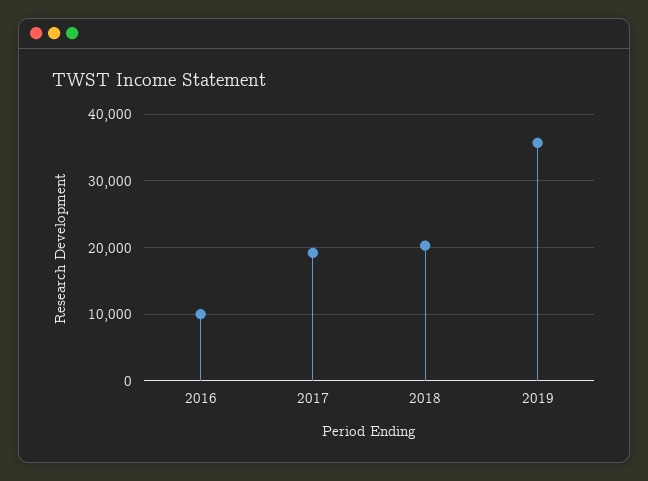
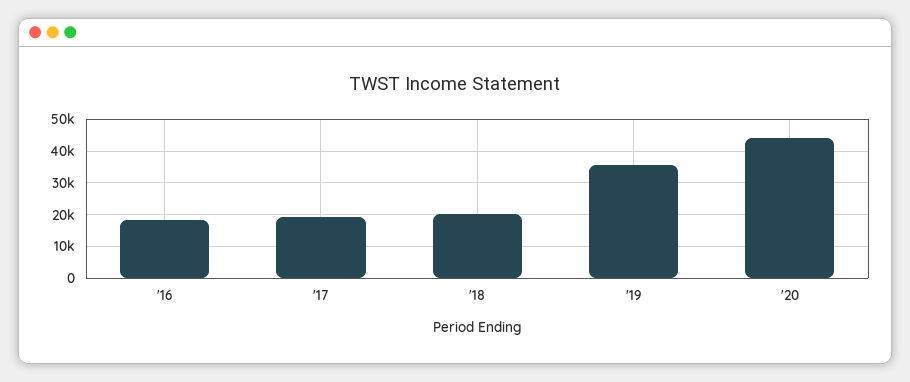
2016: 10000 -> 18000
'20: none -> 44000

